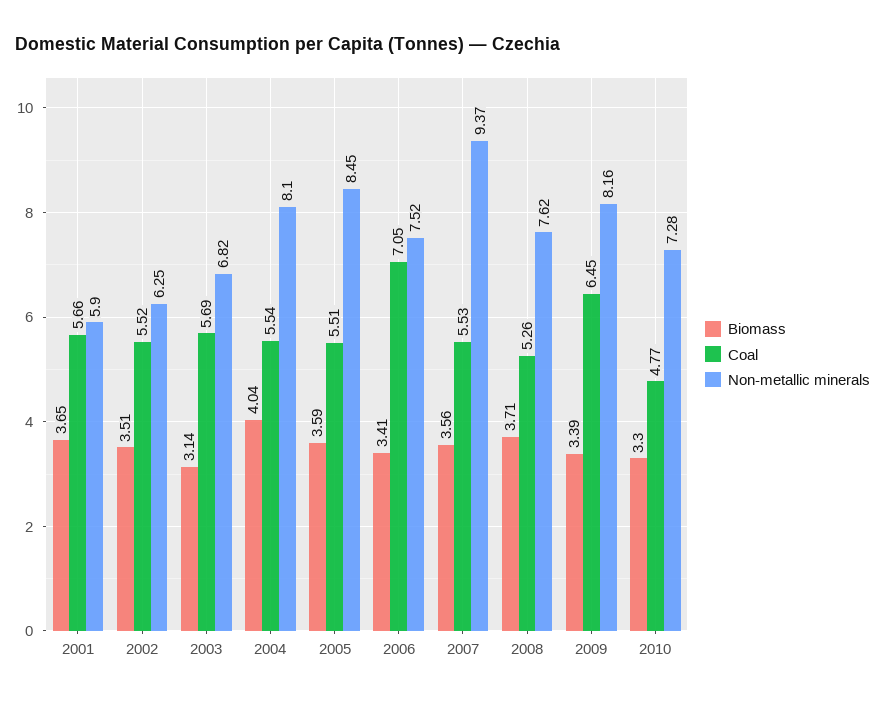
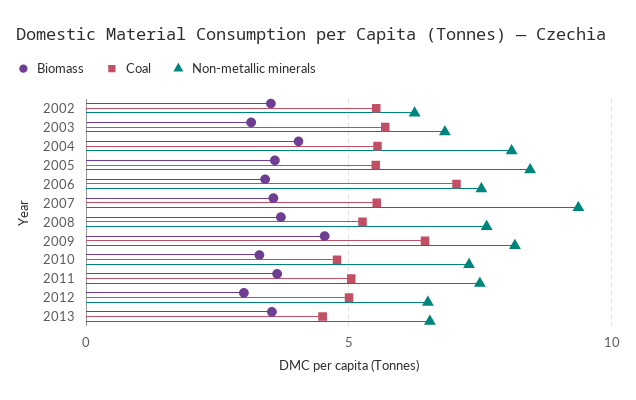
Biomass, 2001: 3.65 -> none
Coal, 2001: 5.66 -> none
Non-metallic minerals, 2001: 5.9 -> none
Biomass, 2009: 3.39 -> 4.5
Biomass, 2011: none -> 3.5
Coal, 2011: none -> 5
Non-metallic minerals, 2011: none -> 7.5
Biomass, 2012: none -> 3
Coal, 2012: none -> 5
Non-metallic minerals, 2012: none -> 6.5
Biomass, 2013: none -> 3.5
Coal, 2013: none -> 4.5
Non-metallic minerals, 2013: none -> 6.5

